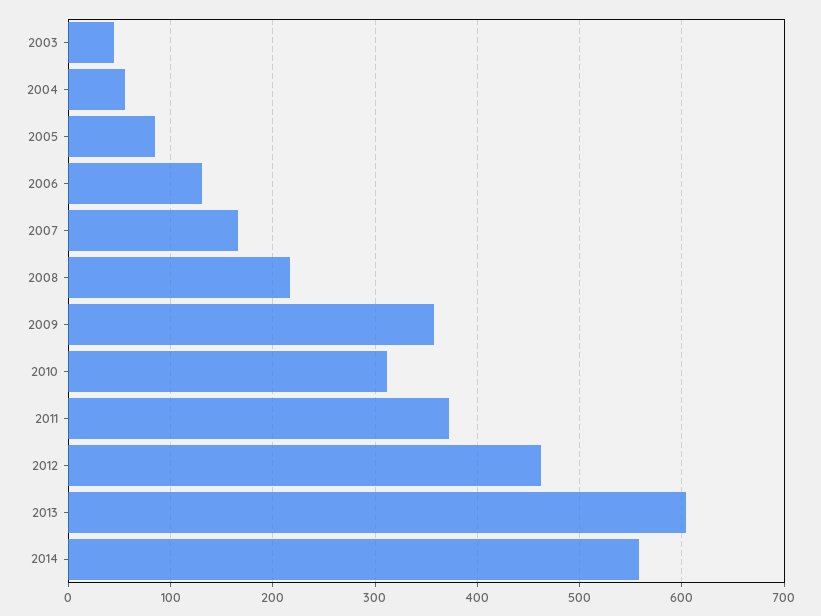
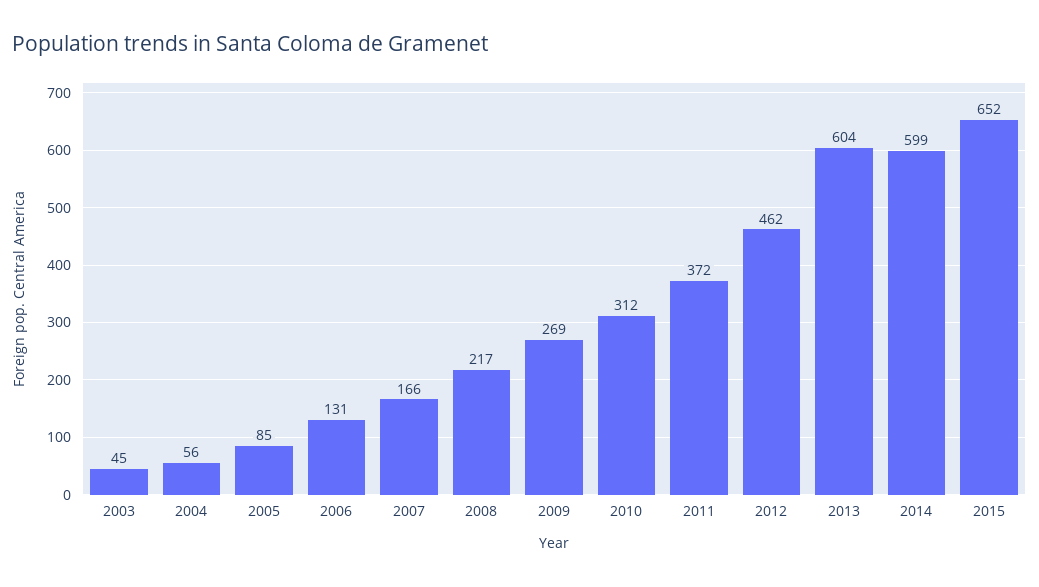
2009: 360 -> 269
2014: 560 -> 599
2015: none -> 652

